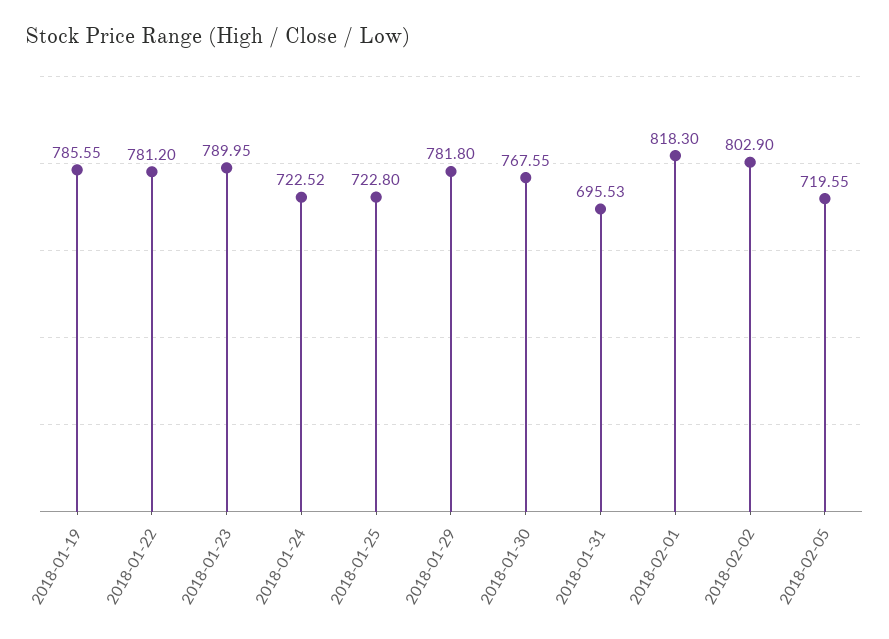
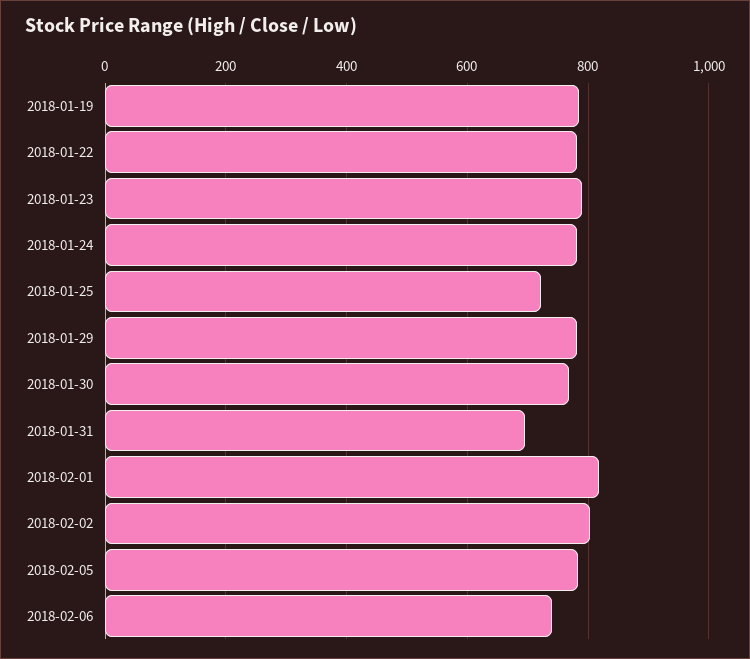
2018-01-24: 722.52 -> 780
2018-02-05: 719.55 -> 780
2018-02-06: none -> 740

